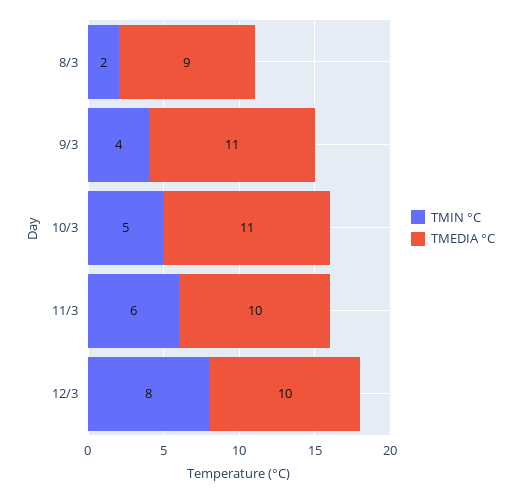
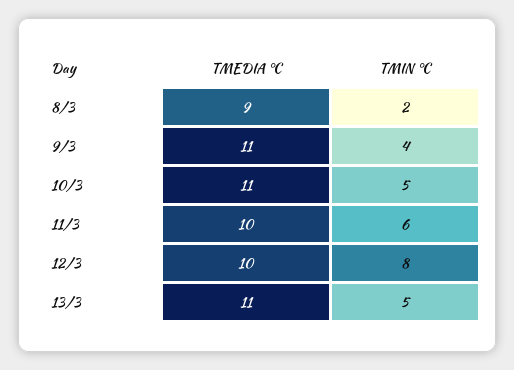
TMEDIA °C, 13/3: none -> 11
TMIN °C, 13/3: none -> 5

